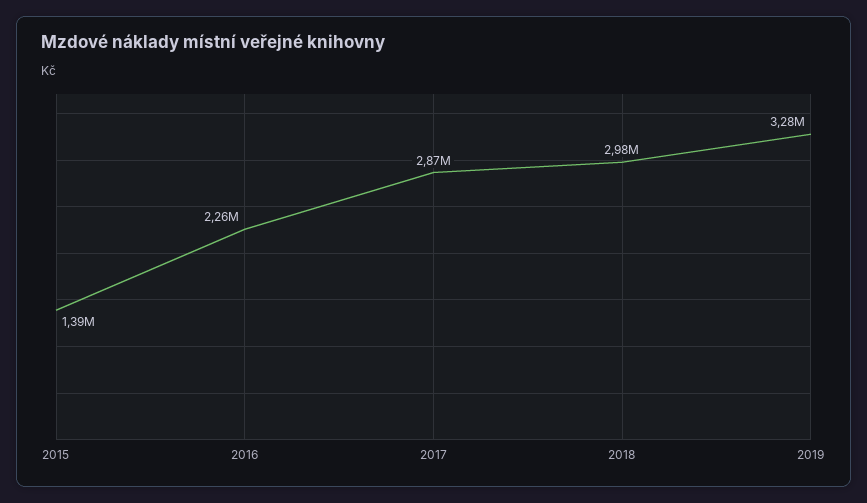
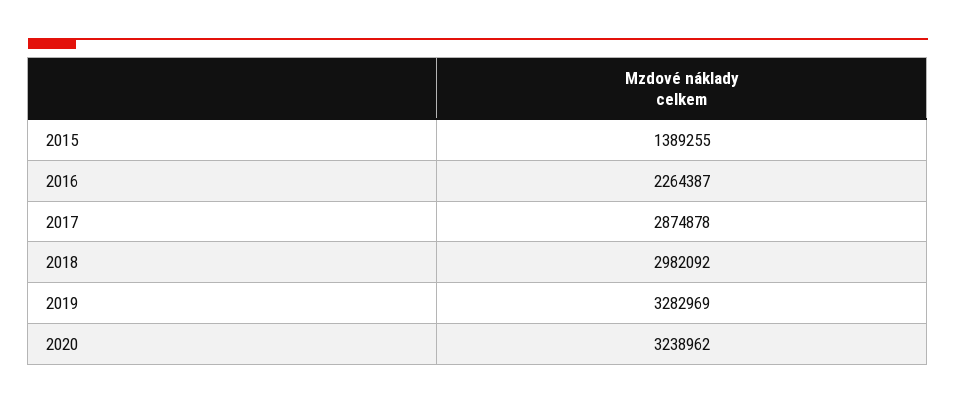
2020: none -> 3238962

